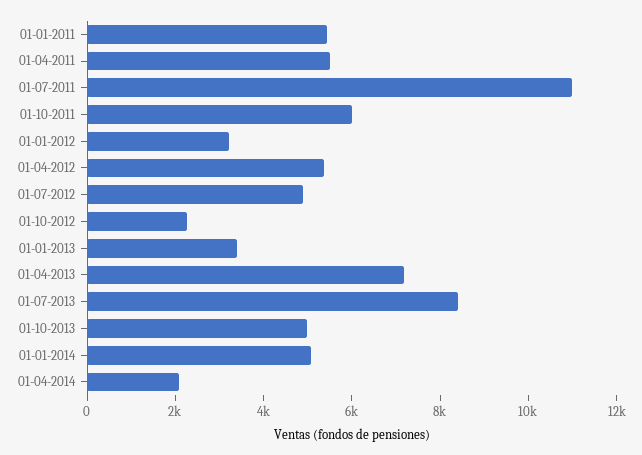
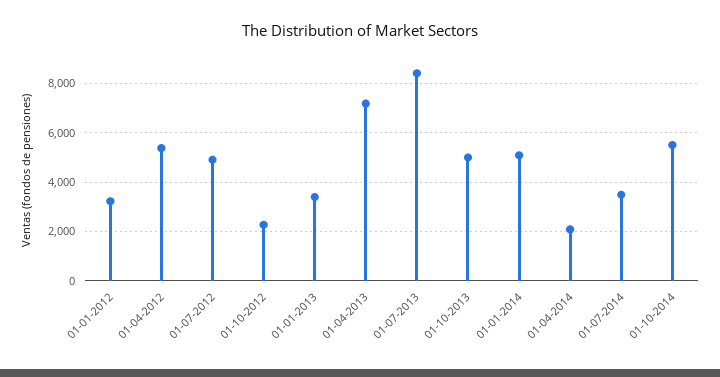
01-01-2011: 5500 -> none
01-04-2011: 5500 -> none
01-07-2011: 11000 -> none
01-10-2011: 6000 -> none
01-07-2014: none -> 3500
01-10-2014: none -> 5500

